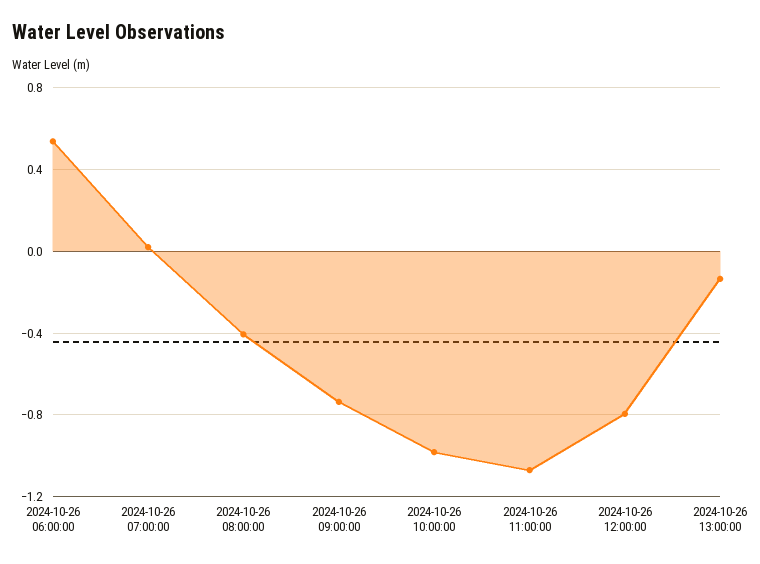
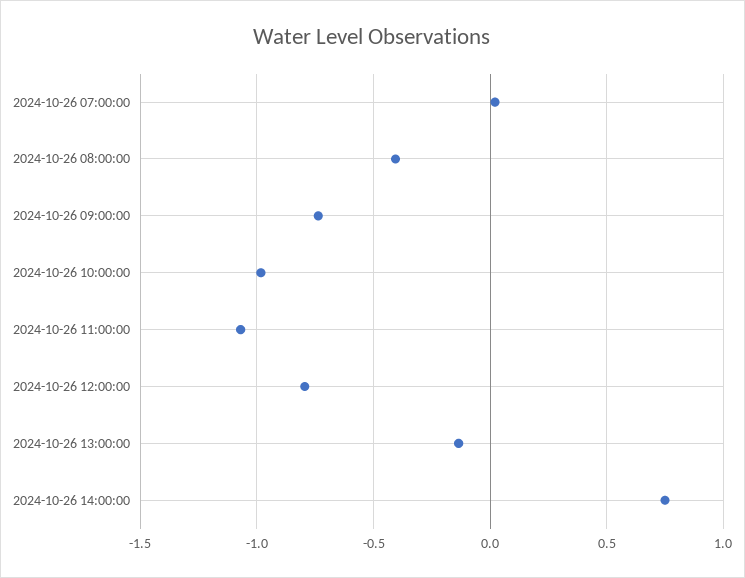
2024-10-26 06:00:00: 0.55 -> none
2024-10-26 14:00:00: none -> 0.75

